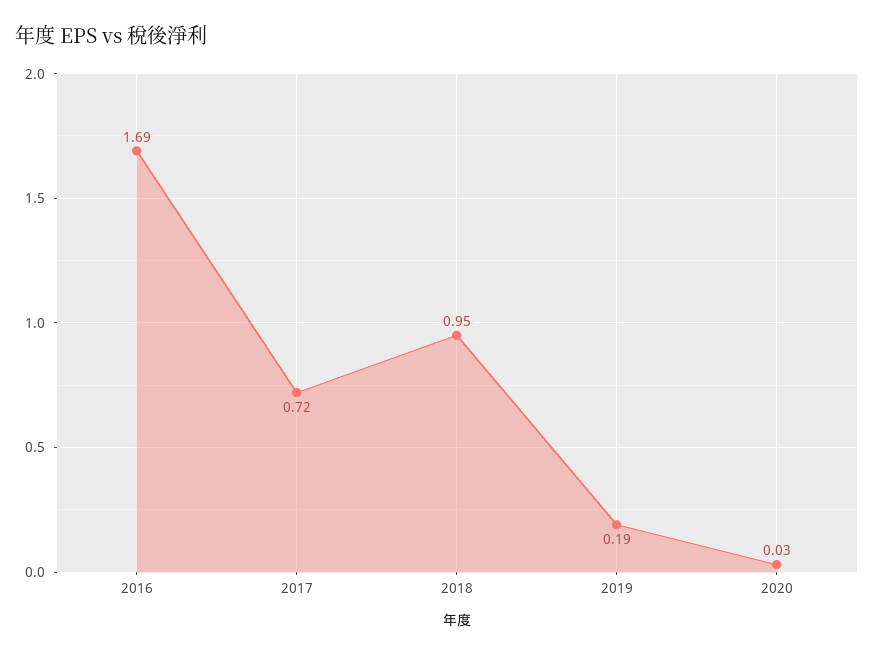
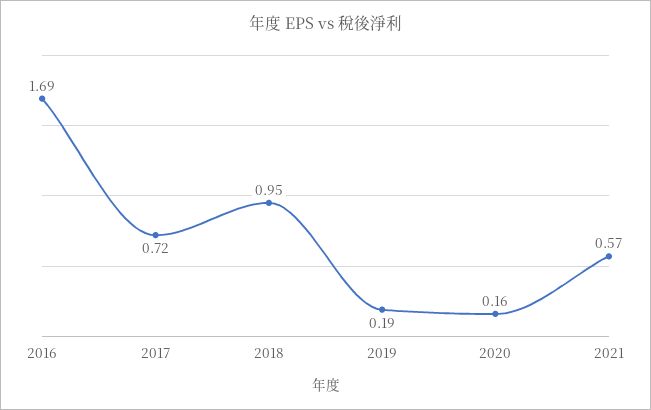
2020: 0.03 -> 0.16
2021: none -> 0.57

